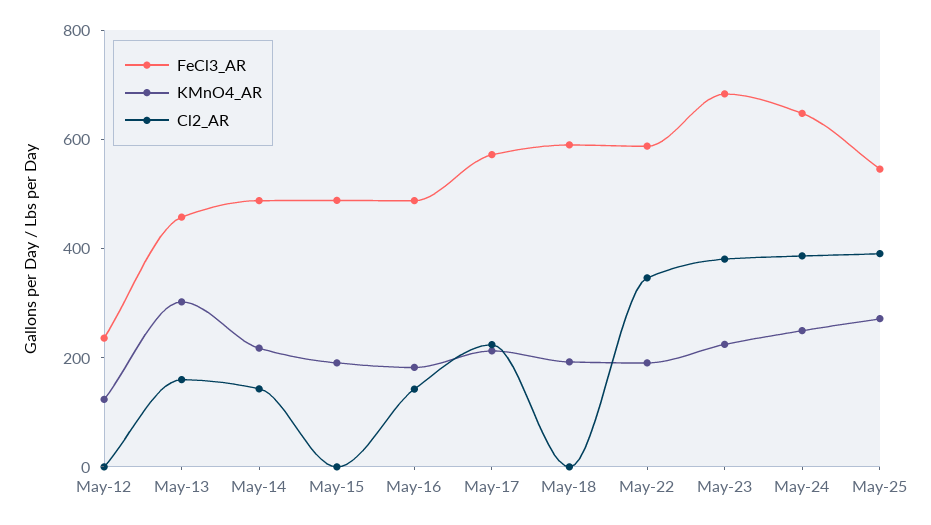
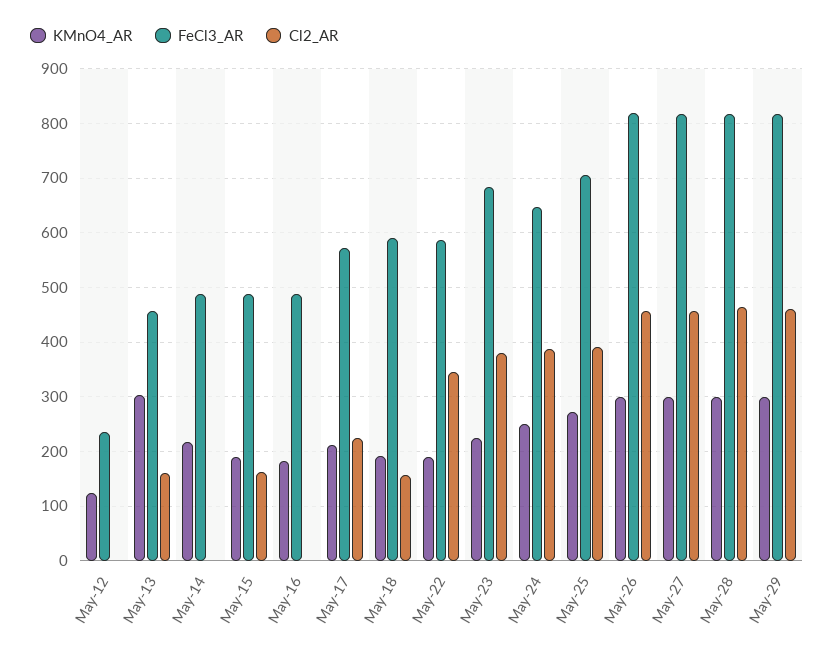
Cl2_AR, May-14: 150 -> 0
Cl2_AR, May-15: 0 -> 160
Cl2_AR, May-16: 150 -> 0
Cl2_AR, May-18: 0 -> 160
FeCl3_AR, May-25: 550 -> 700
KMnO4_AR, May-26: none -> 300
FeCl3_AR, May-26: none -> 820
Cl2_AR, May-26: none -> 460
KMnO4_AR, May-27: none -> 300
FeCl3_AR, May-27: none -> 820
Cl2_AR, May-27: none -> 460
KMnO4_AR, May-28: none -> 300
FeCl3_AR, May-28: none -> 820
Cl2_AR, May-28: none -> 460
KMnO4_AR, May-29: none -> 300
FeCl3_AR, May-29: none -> 820
Cl2_AR, May-29: none -> 460

